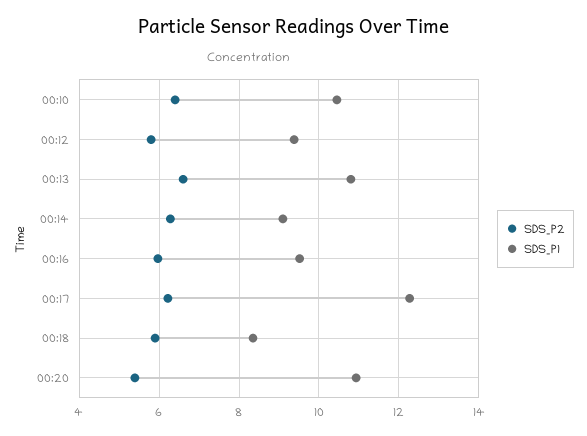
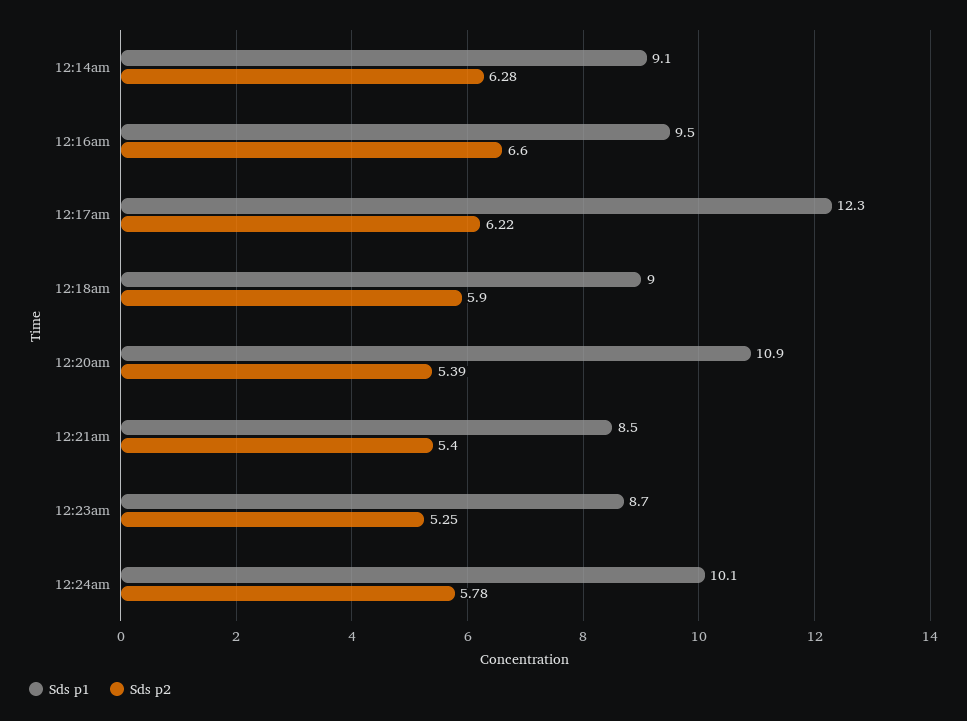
SDS_P2, 00:10: 6.4 -> none
SDS_P1, 00:10: 10.4 -> none
SDS_P2, 00:12: 5.8 -> none
SDS_P1, 00:12: 9.4 -> none
SDS_P2, 00:13: 6.6 -> none
SDS_P1, 00:13: 10.8 -> none
SDS_P2, 00:16: 6 -> 6.6
SDS_P1, 00:18: 8.4 -> 9
SDS_P1, 12:21am: none -> 8.5
SDS_P2, 12:21am: none -> 5.4
SDS_P1, 12:23am: none -> 8.7
SDS_P2, 12:23am: none -> 5.25
SDS_P1, 12:24am: none -> 10.1
SDS_P2, 12:24am: none -> 5.78

